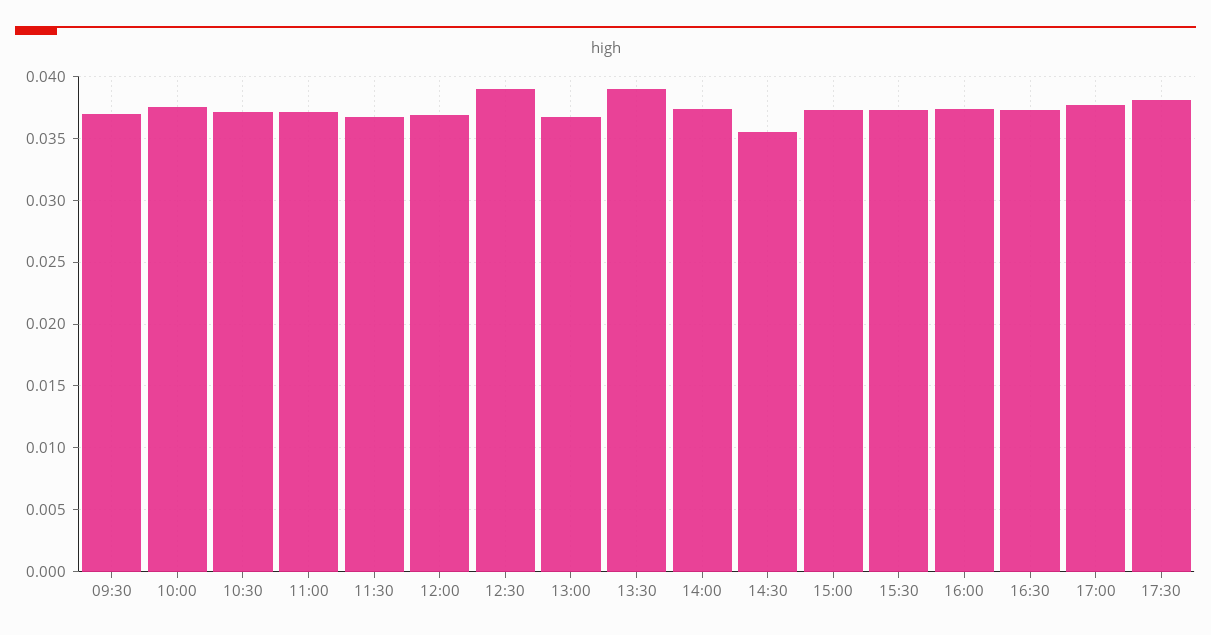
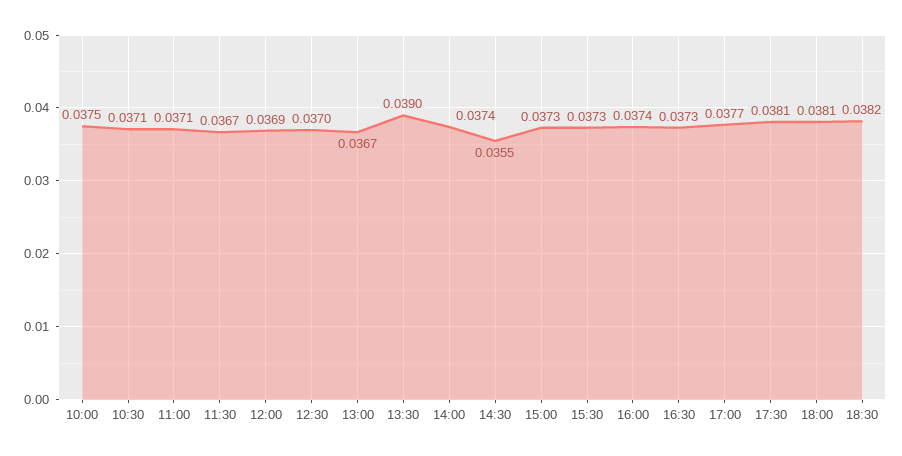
09:30: 0.037 -> none
12:30: 0.039 -> 0.037
18:00: none -> 0.0381
18:30: none -> 0.0382

